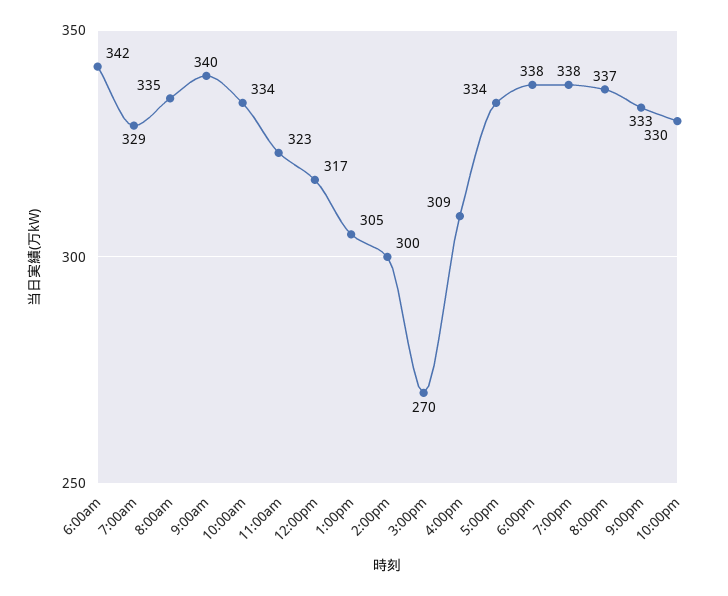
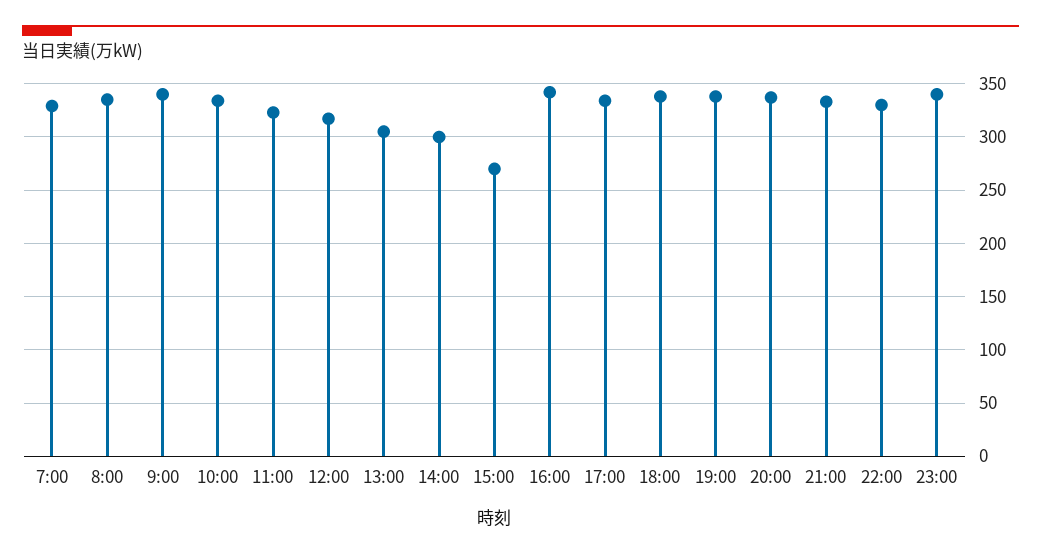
6:00am: 342 -> none
4:00pm: 309 -> 340
23:00: none -> 340

